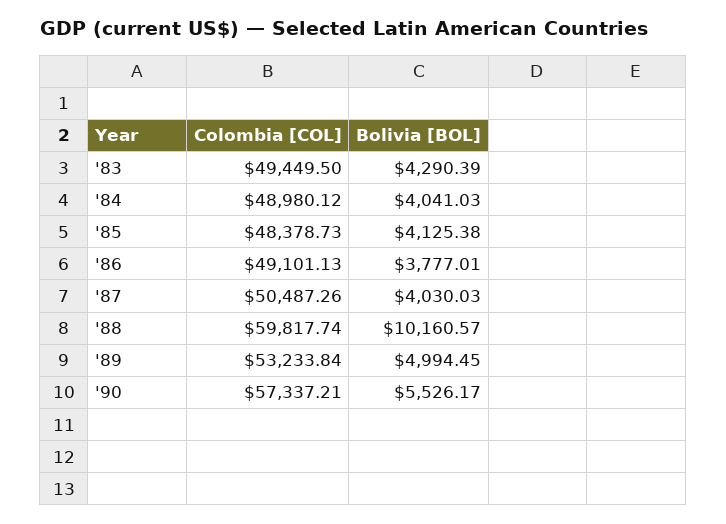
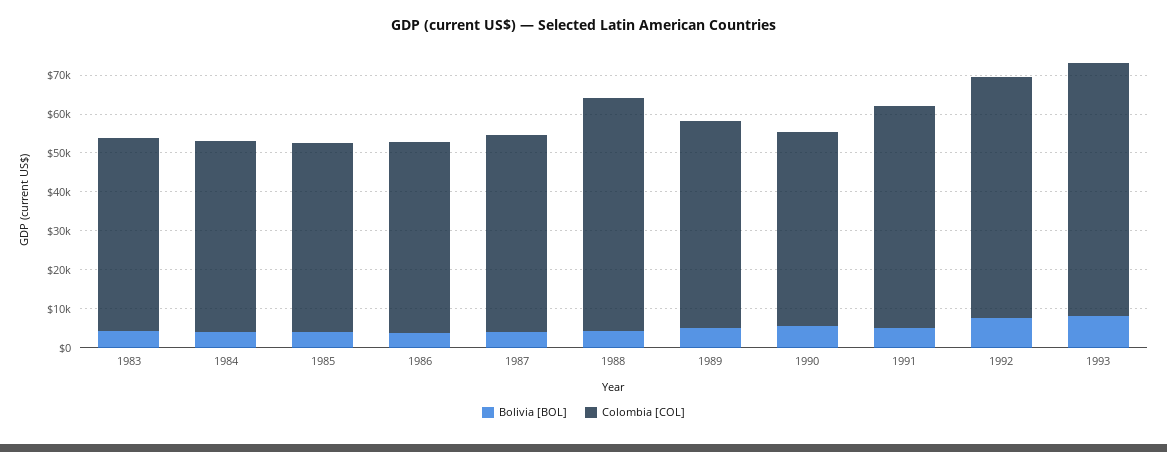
Bolivia [BOL], '88: 10160.57 -> 5000
Colombia [COL], '90: 57337.21 -> 50000
Bolivia [BOL], 1991: none -> 5000
Colombia [COL], 1991: none -> 57500
Bolivia [BOL], 1992: none -> 7500
Colombia [COL], 1992: none -> 62500
Bolivia [BOL], 1993: none -> 7500
Colombia [COL], 1993: none -> 65000

